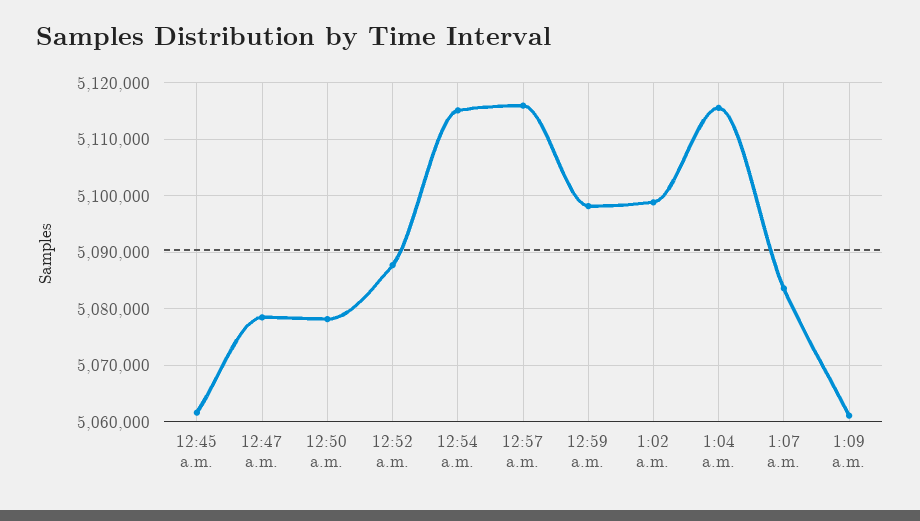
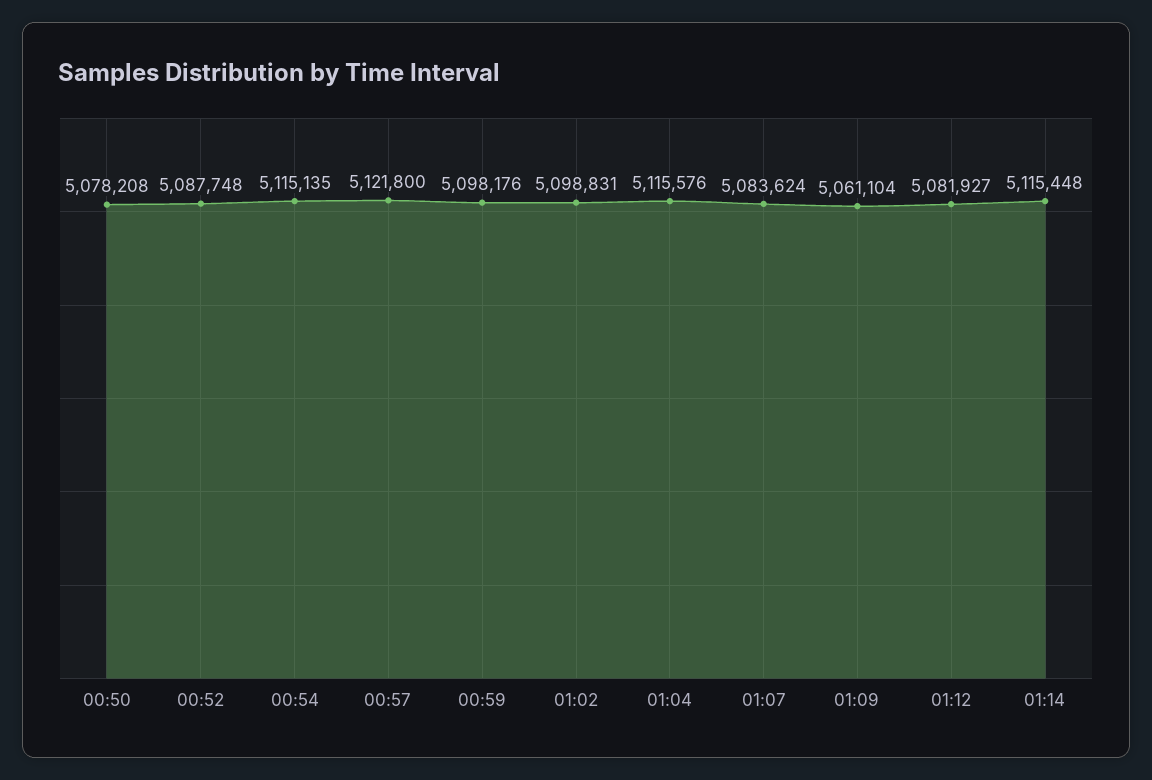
12:45 a.m.: 5062000 -> none
12:47 a.m.: 5078000 -> none
12:57 a.m.: 5116000 -> 5121800
01:12: none -> 5081927
01:14: none -> 5115448

